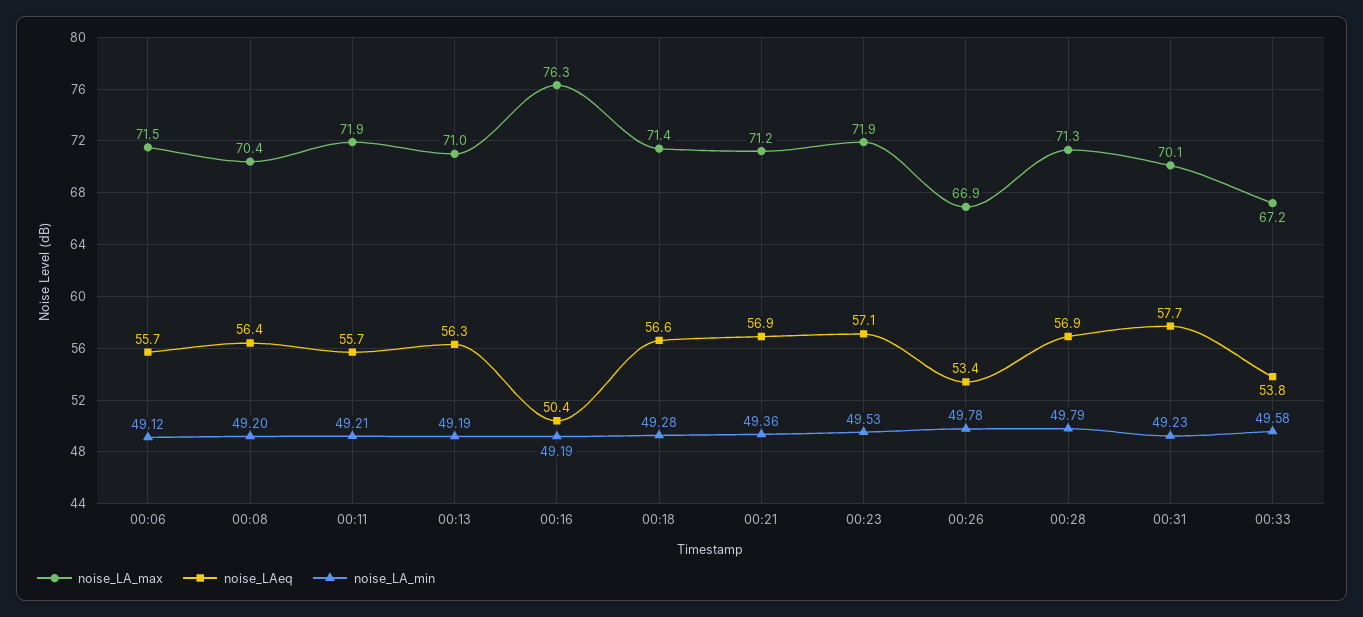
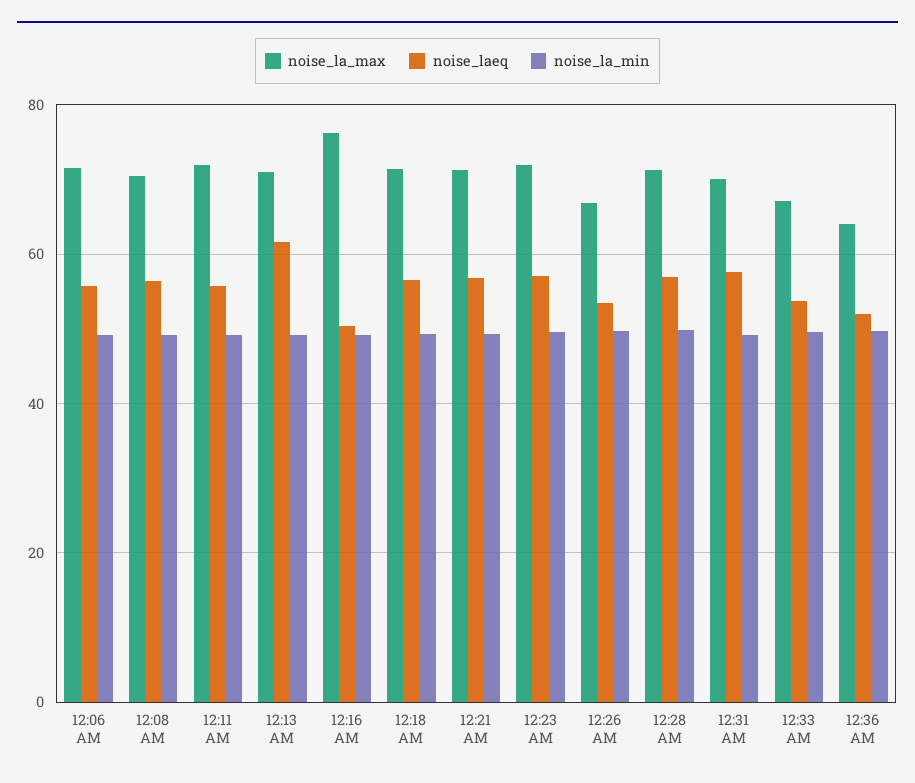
noise_LAeq, 00:13: 56.3 -> 62
noise_LA_max, 12:36 AM: none -> 64
noise_LAeq, 12:36 AM: none -> 52
noise_LA_min, 12:36 AM: none -> 50

